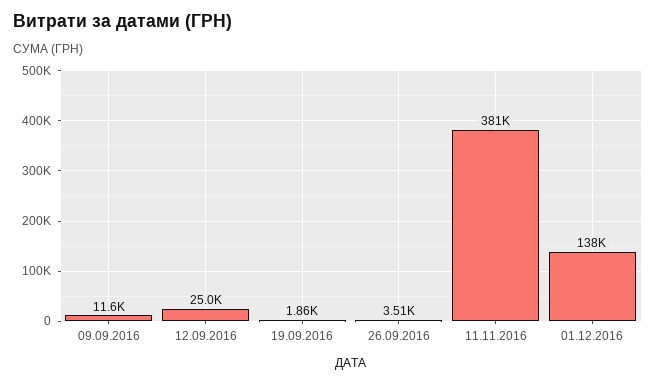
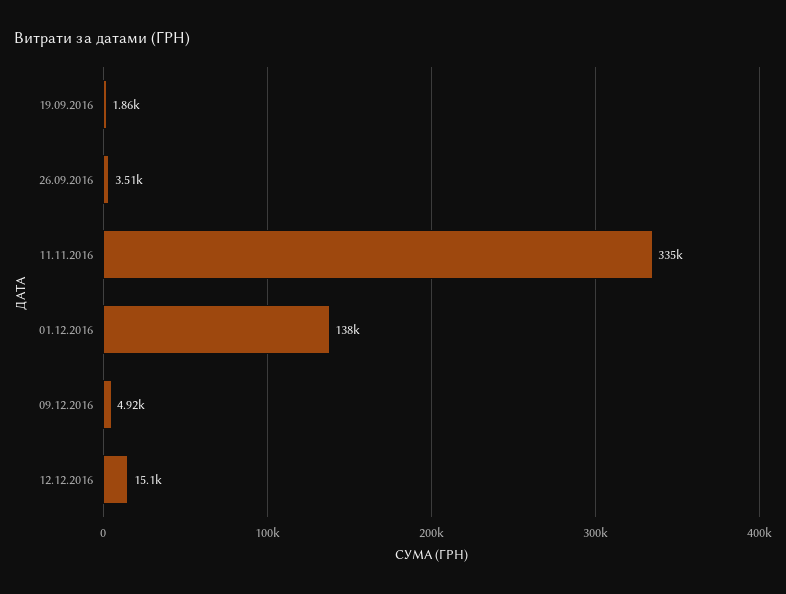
09.09.2016: 11600 -> none
12.09.2016: 25000 -> none
11.11.2016: 381000 -> 335000
09.12.2016: none -> 4920
12.12.2016: none -> 15100

